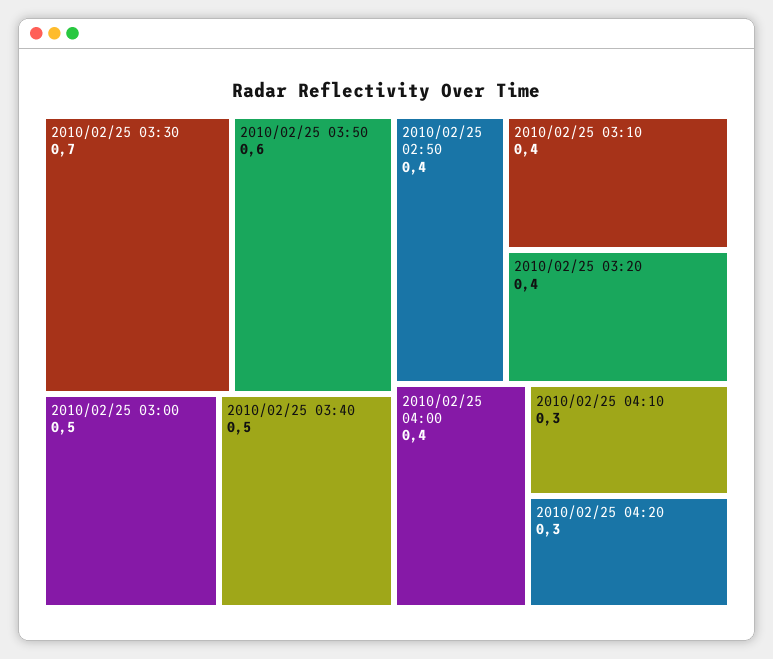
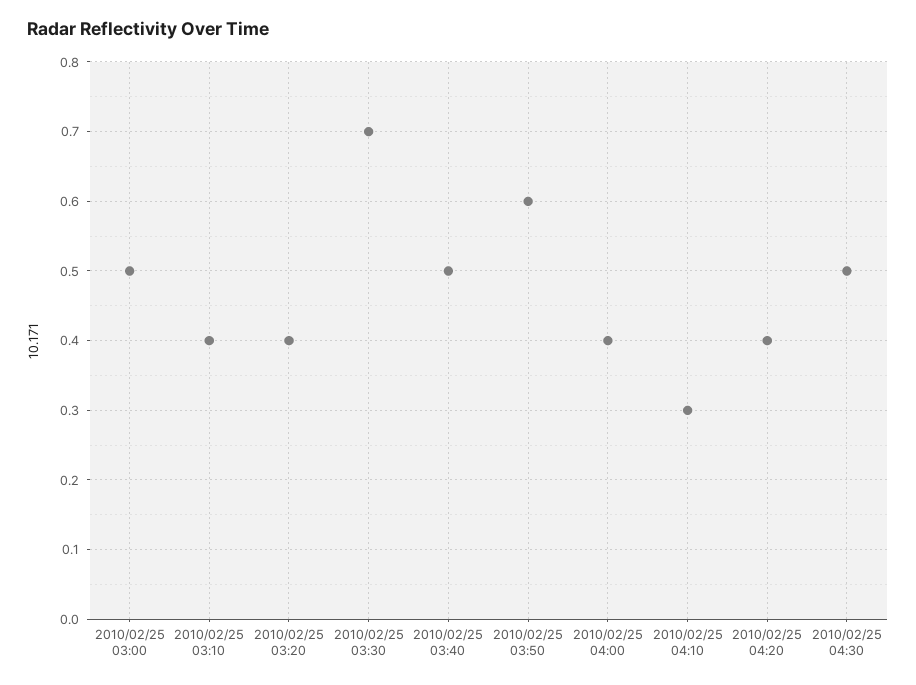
2010/02/25 02:50: 0.4 -> none
2010/02/25 04:20: 0.3 -> 0.4
2010/02/25 04:30: none -> 0.5

